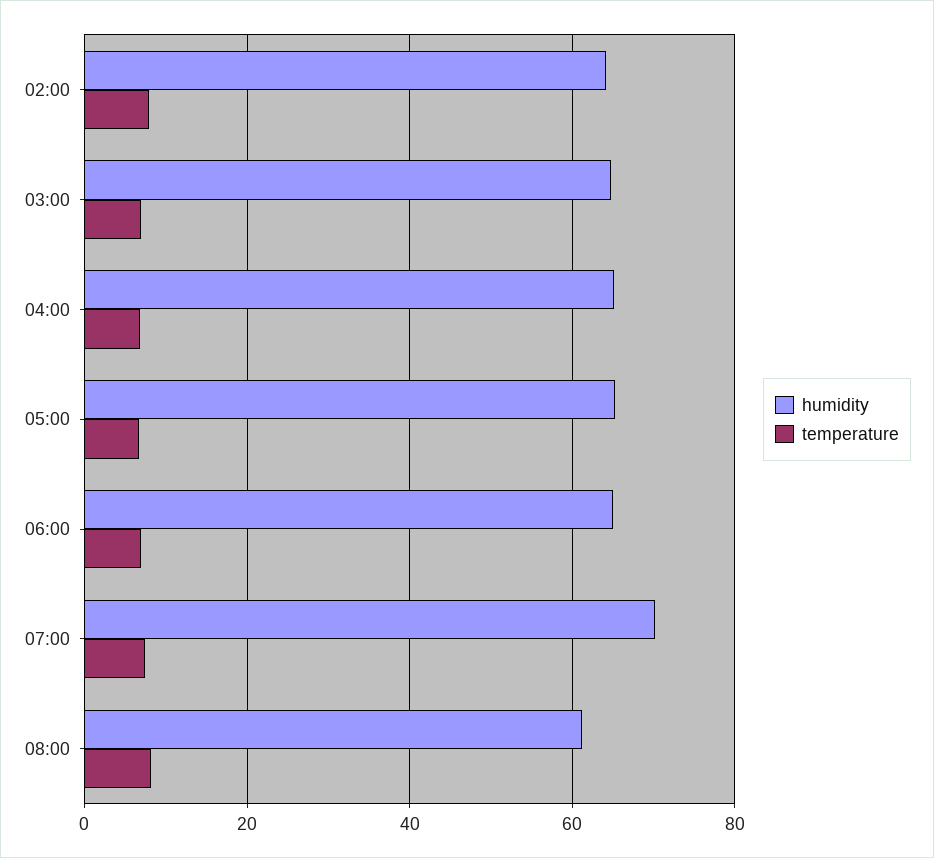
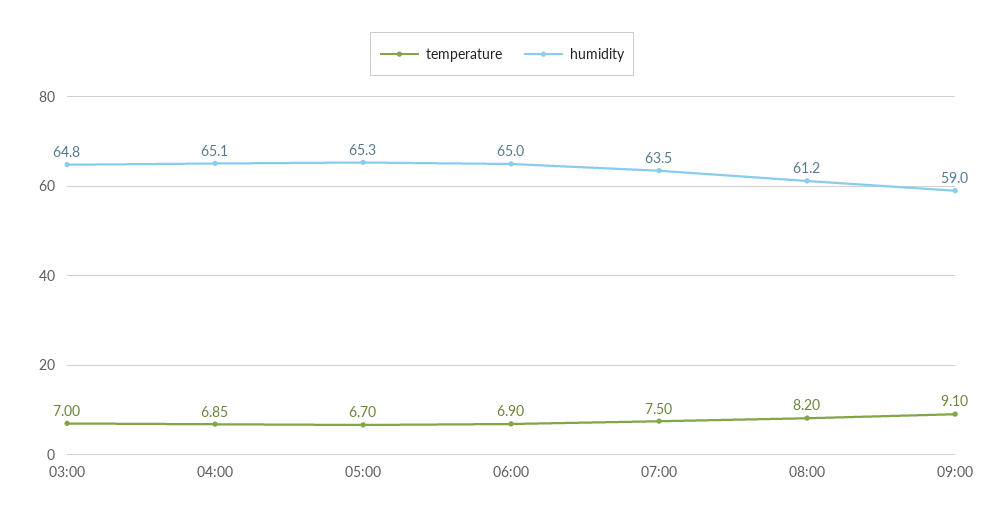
humidity, 02:00: 64 -> none
temperature, 02:00: 8 -> none
humidity, 07:00: 70 -> 63.5
temperature, 09:00: none -> 9.1
humidity, 09:00: none -> 59

